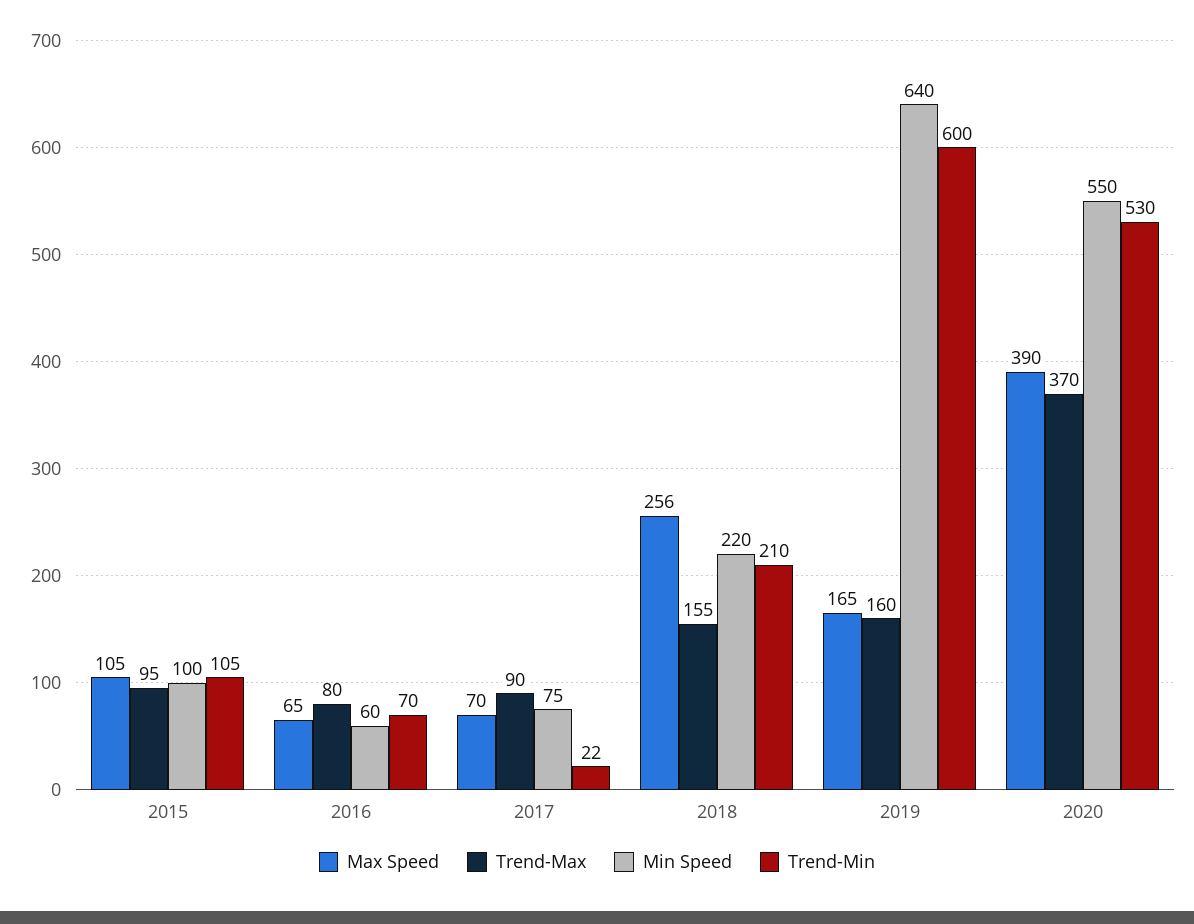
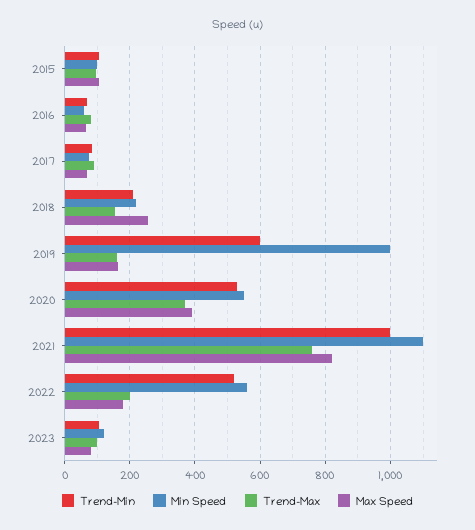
Trend-Min, 2017: 22 -> 80
Min Speed, 2019: 640 -> 1000
Trend-Min, 2021: none -> 1000
Min Speed, 2021: none -> 1100
Trend-Max, 2021: none -> 760
Max Speed, 2021: none -> 820
Trend-Min, 2022: none -> 520
Min Speed, 2022: none -> 560
Trend-Max, 2022: none -> 200
Max Speed, 2022: none -> 180
Trend-Min, 2023: none -> 100
Min Speed, 2023: none -> 120
Trend-Max, 2023: none -> 100
Max Speed, 2023: none -> 80

